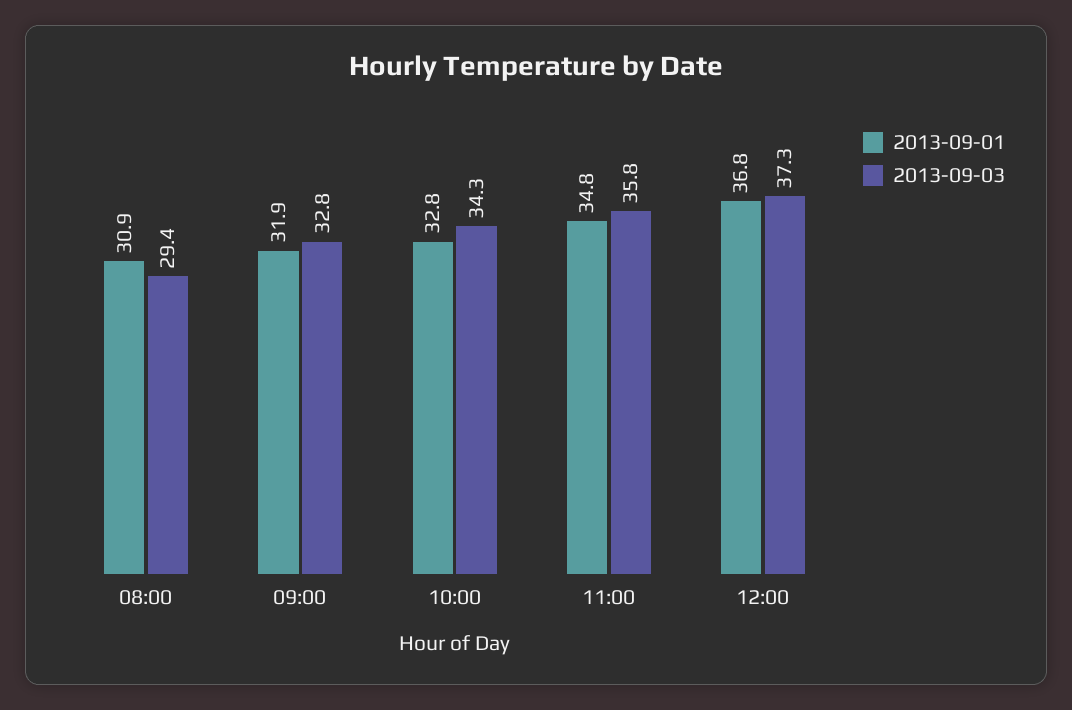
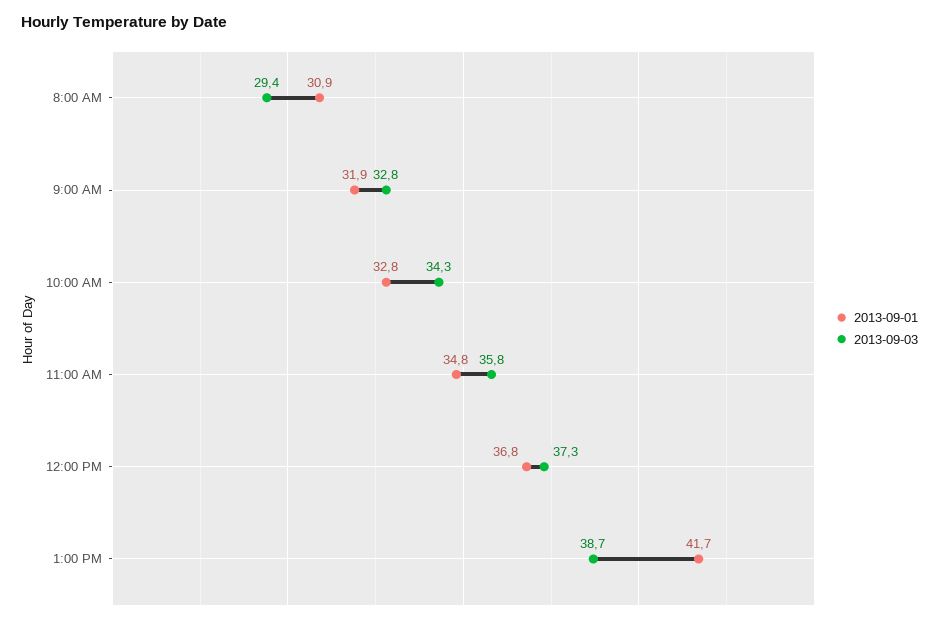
2013-09-01, 1:00 PM: none -> 41.7
2013-09-03, 1:00 PM: none -> 38.7

